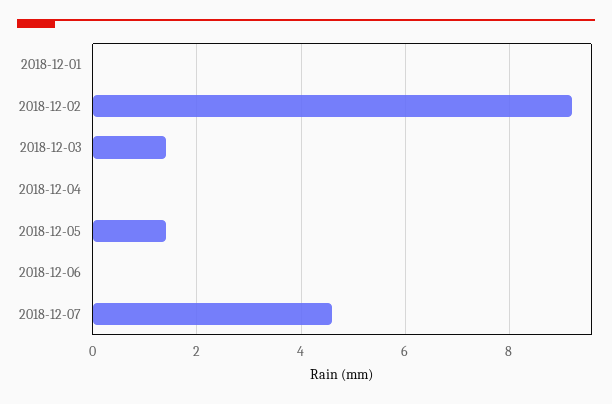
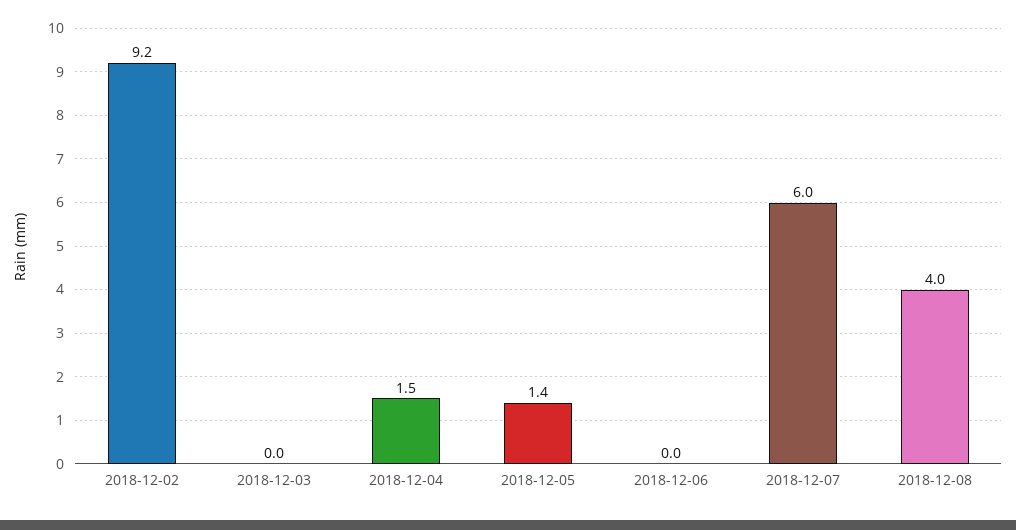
2018-12-01: 0 -> none
2018-12-03: 1.5 -> 0
2018-12-04: 0 -> 1.5
2018-12-07: 4.5 -> 6
2018-12-08: none -> 4

